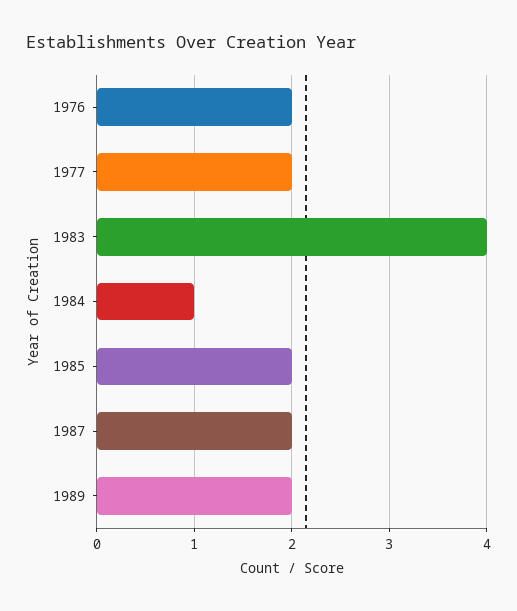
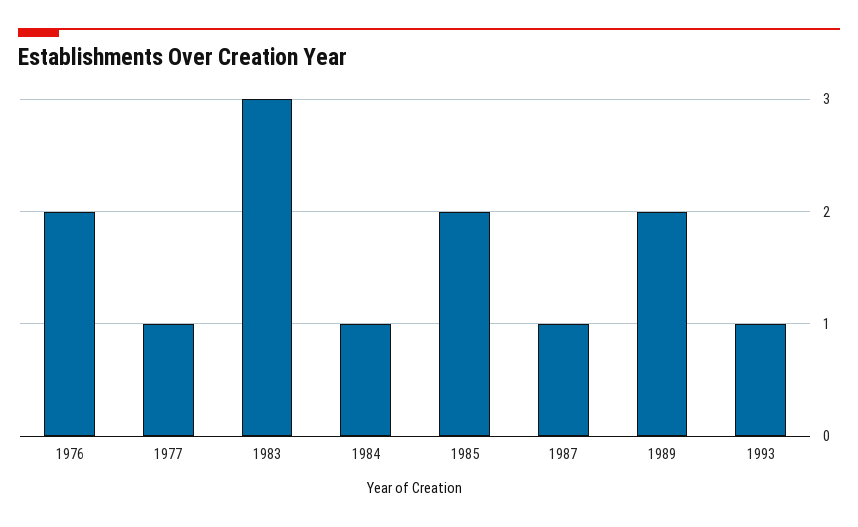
1977: 2 -> 1
1983: 4 -> 3
1987: 2 -> 1
1993: none -> 1

